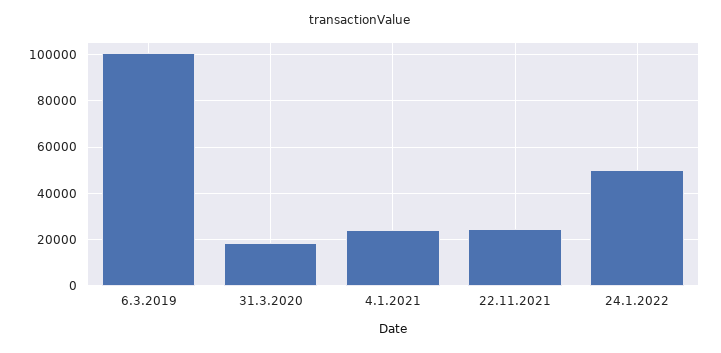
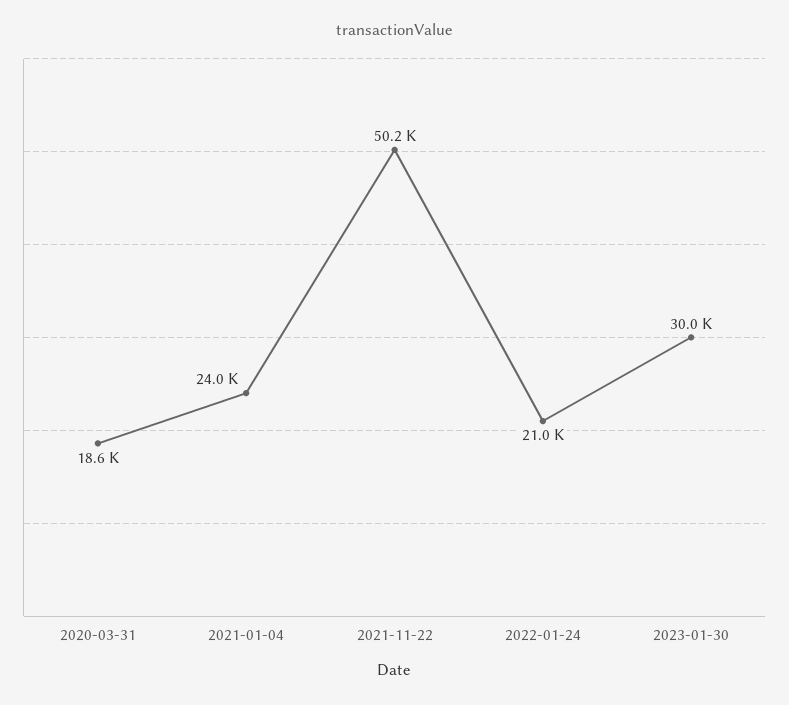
6.3.2019: 100000 -> none
22.11.2021: 25000 -> 50200
24.1.2022: 50000 -> 21000
2023-01-30: none -> 30000

